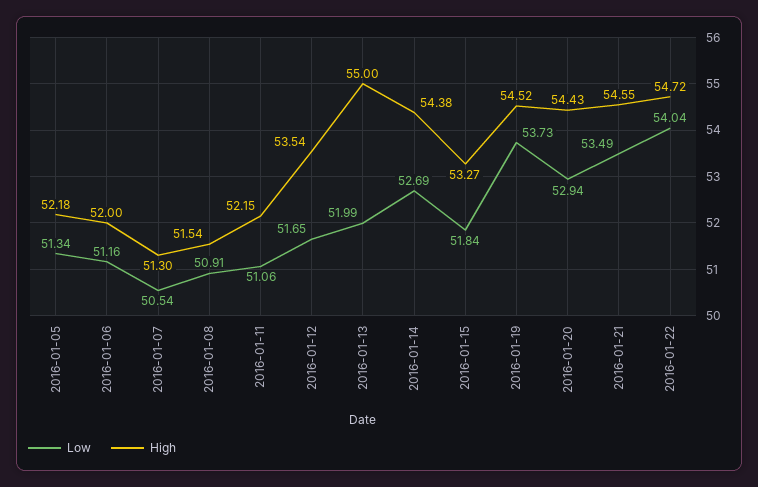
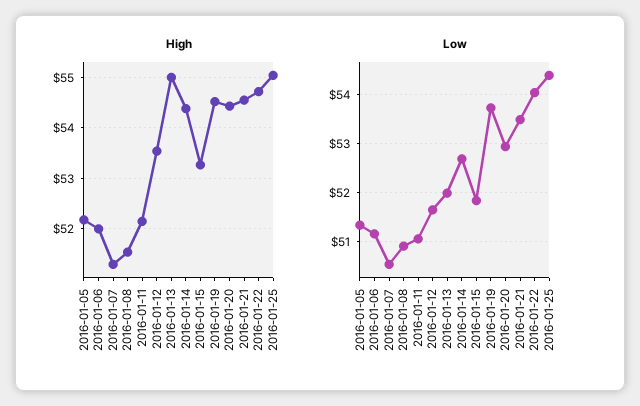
High, 2016-01-25: none -> 55
Low, 2016-01-25: none -> 54.4

